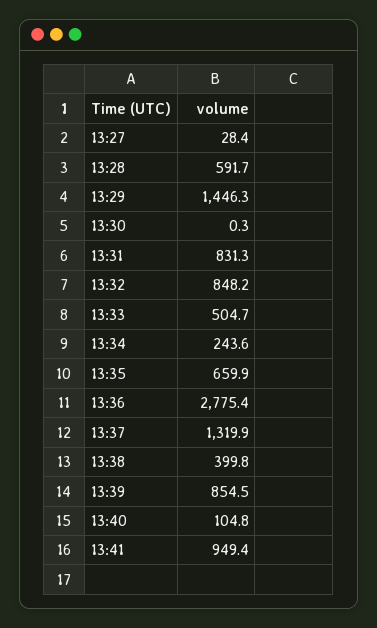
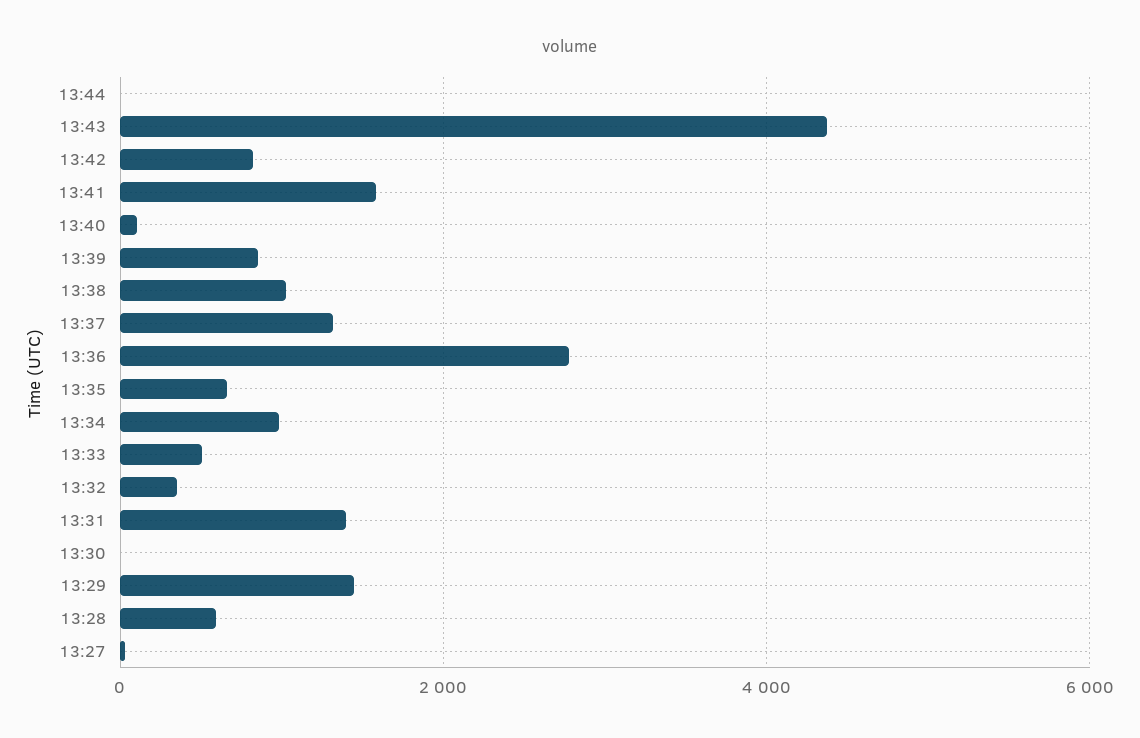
13:31: 831.3 -> 1400
13:32: 848.2 -> 400
13:34: 243.6 -> 1000
13:38: 399.8 -> 1000
13:41: 949.4 -> 1600
13:44: none -> 0
13:43: none -> 4400
13:42: none -> 800

